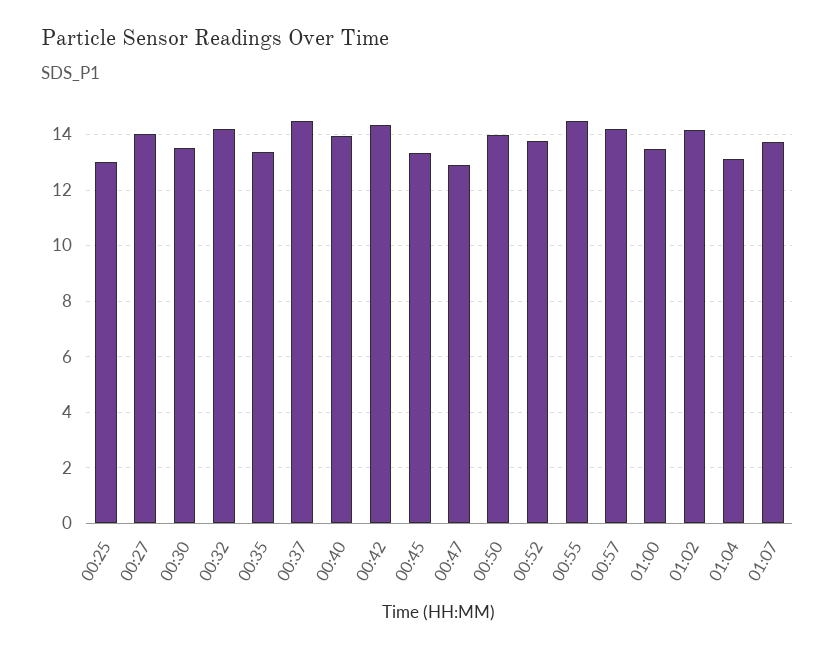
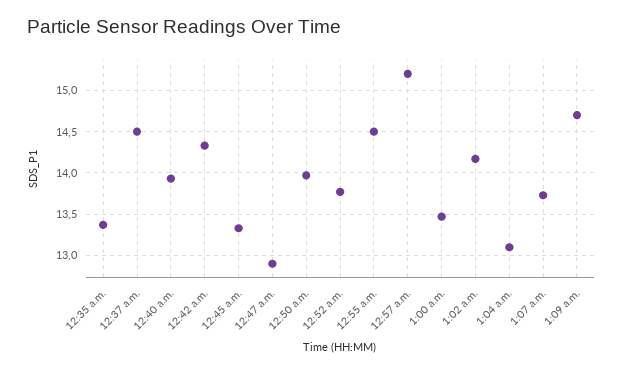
00:25: 13 -> none
00:27: 14 -> none
00:30: 13.5 -> none
00:32: 14.25 -> none
00:57: 14.25 -> 15.2
1:09 a.m.: none -> 14.7

